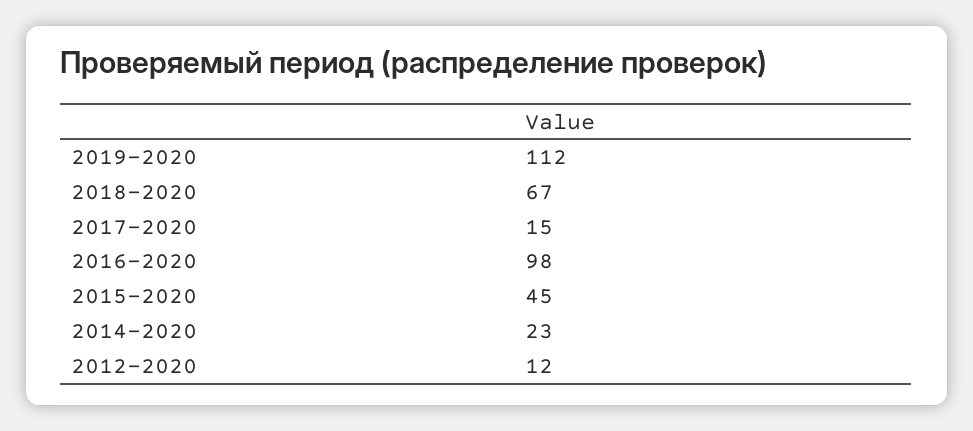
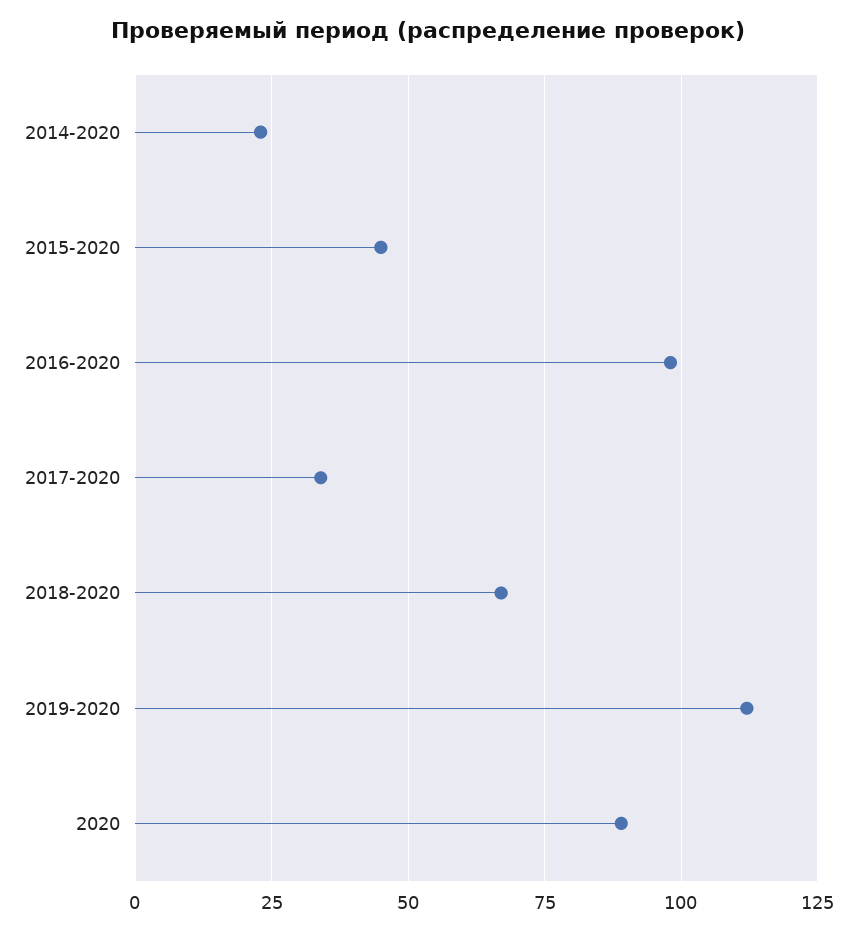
2017-2020: 15 -> 35
2012-2020: 12 -> none
2020: none -> 90

